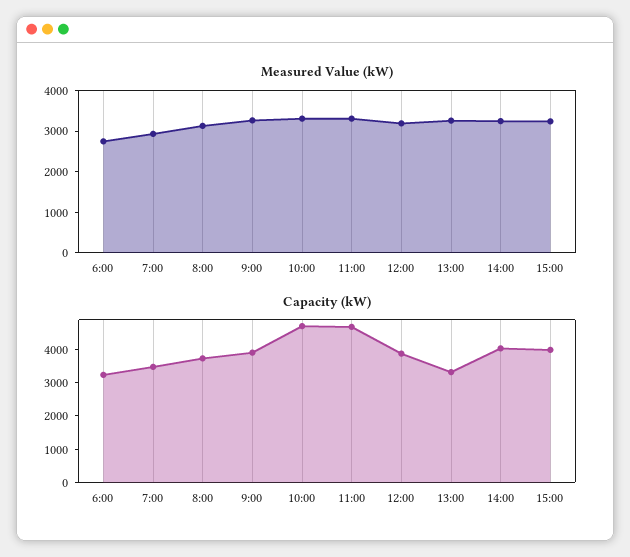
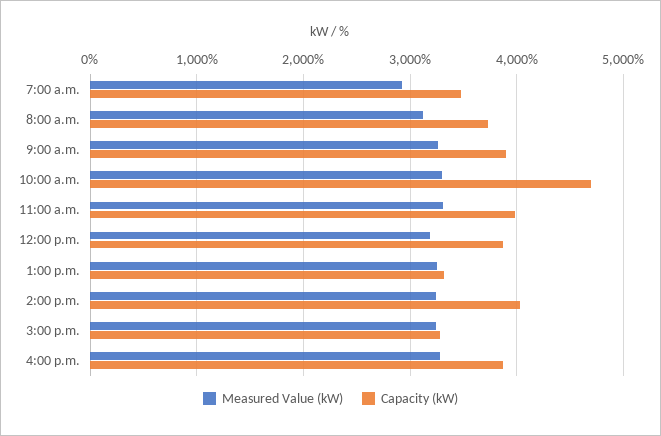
Measured Value (kW), 6:00: 2800 -> none
Capacity (kW), 6:00: 3250 -> none
Capacity (kW), 11:00: 4750 -> 4000
Capacity (kW), 15:00: 4000 -> 3300
Measured Value (kW), 4:00 p.m.: none -> 3300
Capacity (kW), 4:00 p.m.: none -> 3900

